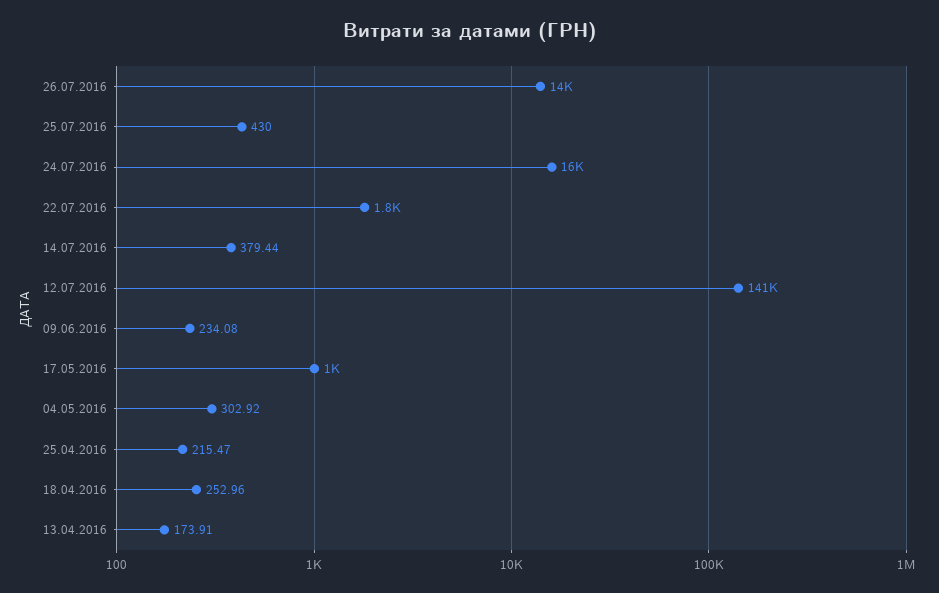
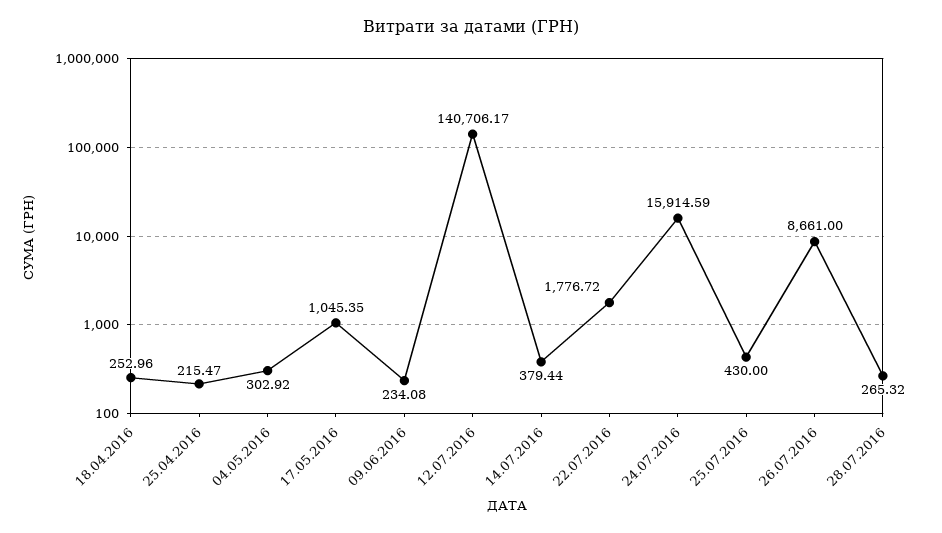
26.07.2016: 14000 -> 8661
13.04.2016: 173.91 -> none
28.07.2016: none -> 265.32

